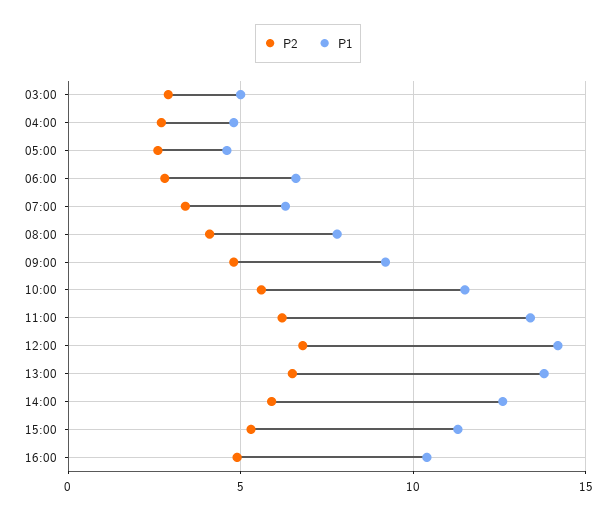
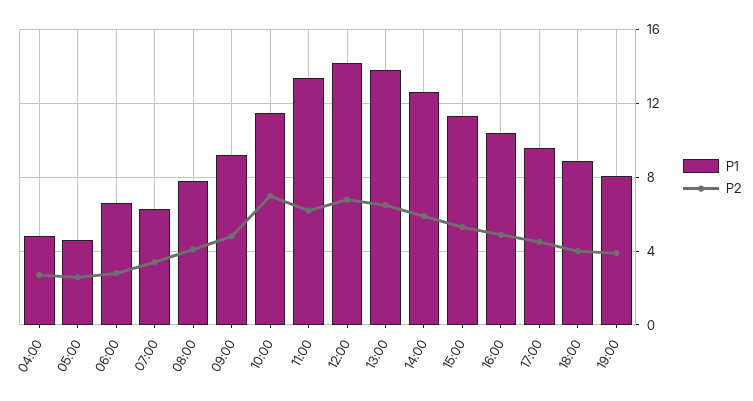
P2, 03:00: 3 -> none
P1, 03:00: 5 -> none
P2, 10:00: 5.5 -> 7
P1, 17:00: none -> 9.5
P2, 17:00: none -> 4.5
P1, 18:00: none -> 9
P2, 18:00: none -> 4
P1, 19:00: none -> 8
P2, 19:00: none -> 4

